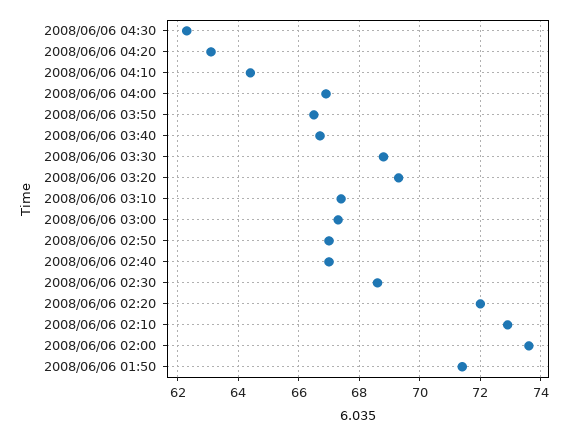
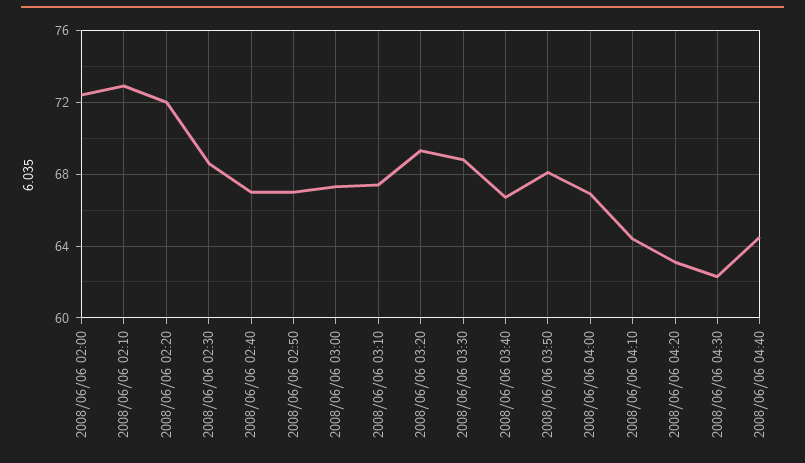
2008/06/06 03:50: 66.5 -> 68
2008/06/06 02:00: 73.5 -> 72.5
2008/06/06 01:50: 71.5 -> none
2008/06/06 04:40: none -> 64.5

